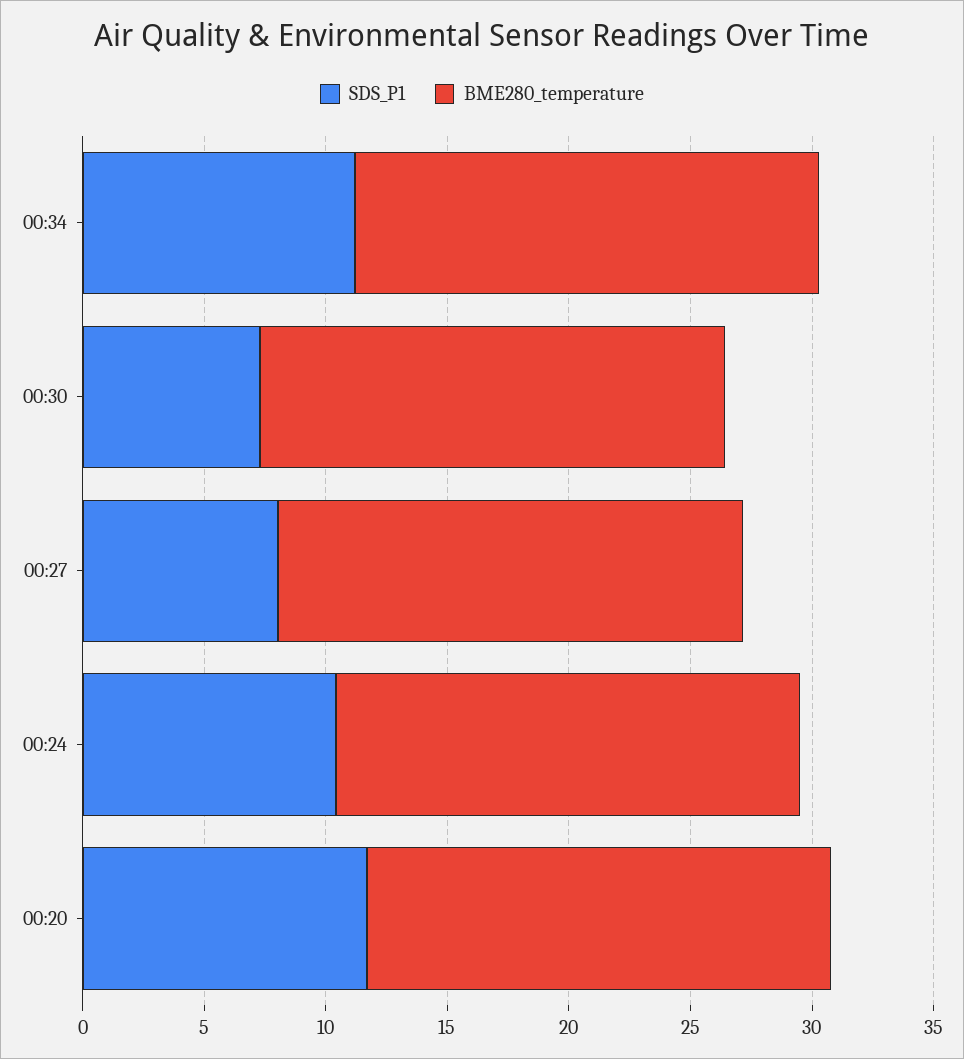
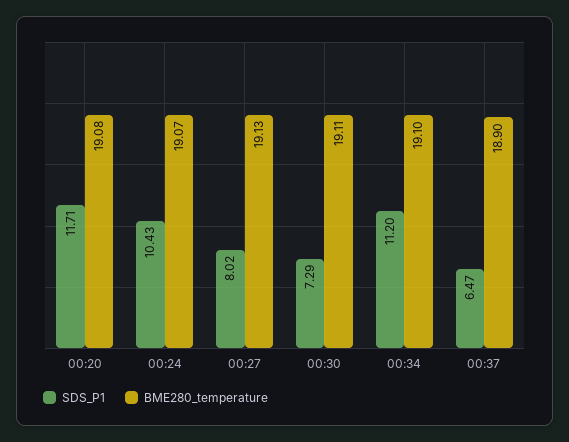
SDS_P1, 00:37: none -> 6.47
BME280_temperature, 00:37: none -> 18.9

